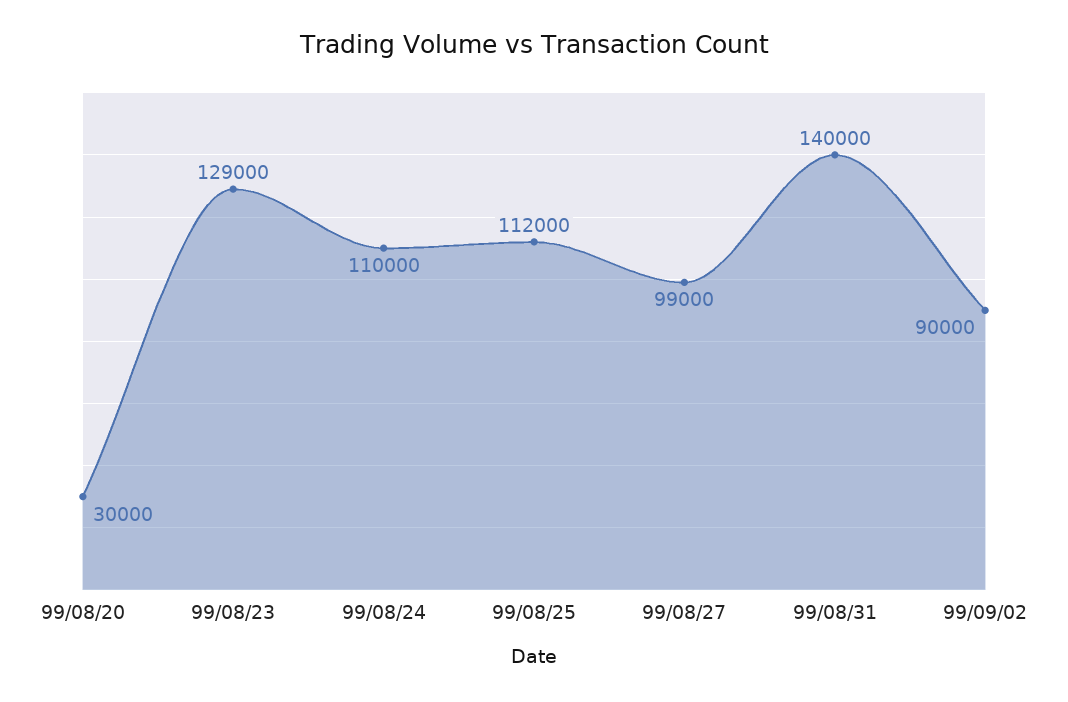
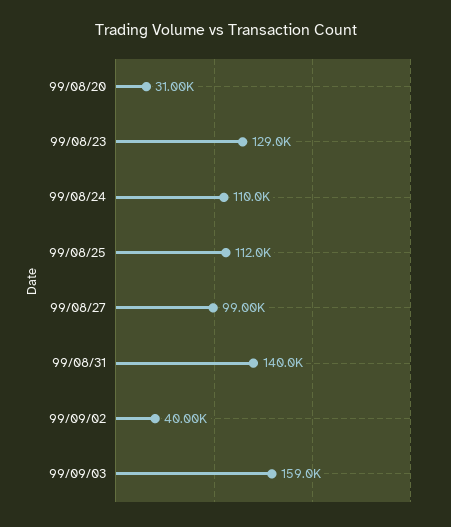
99/08/20: 30000 -> 31000
99/09/02: 90000 -> 40000
99/09/03: none -> 159000

